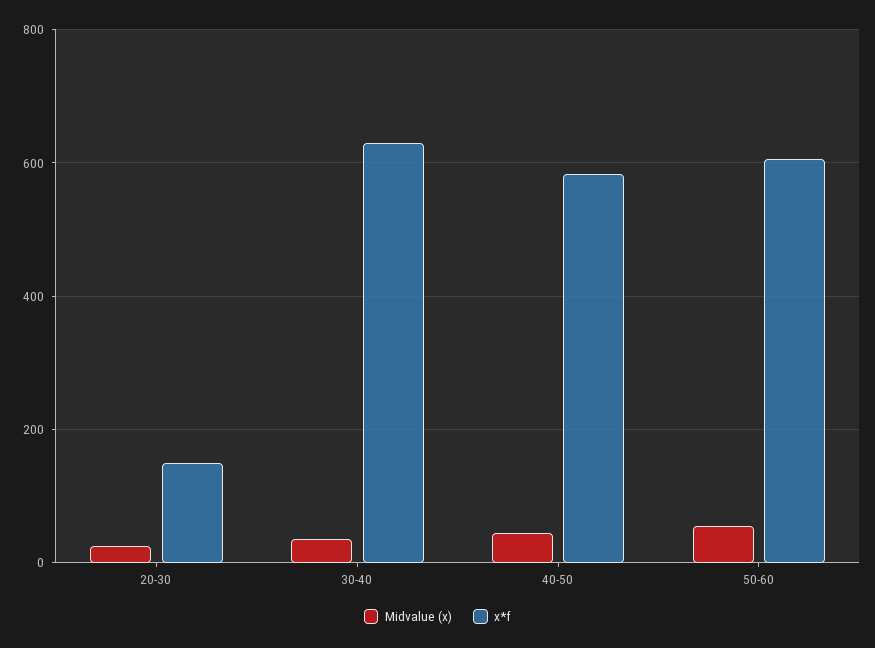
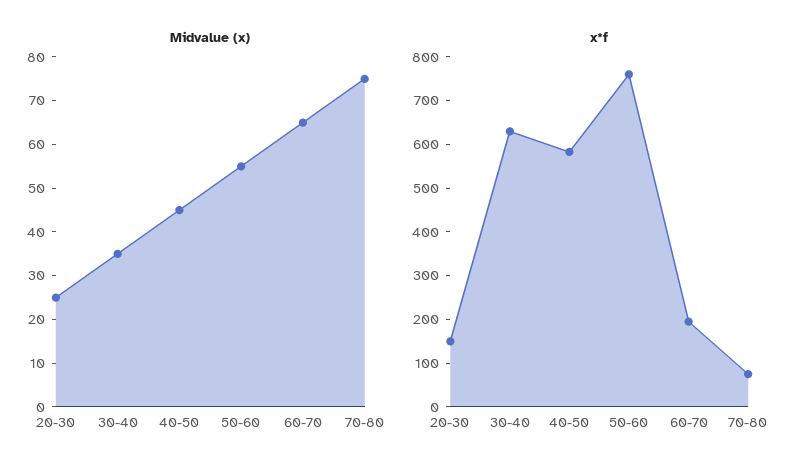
x*f, 50-60: 600 -> 760
Midvalue (x), 60-70: none -> 65
Midvalue (x), 70-80: none -> 75
x*f, 60-70: none -> 200
x*f, 70-80: none -> 80

